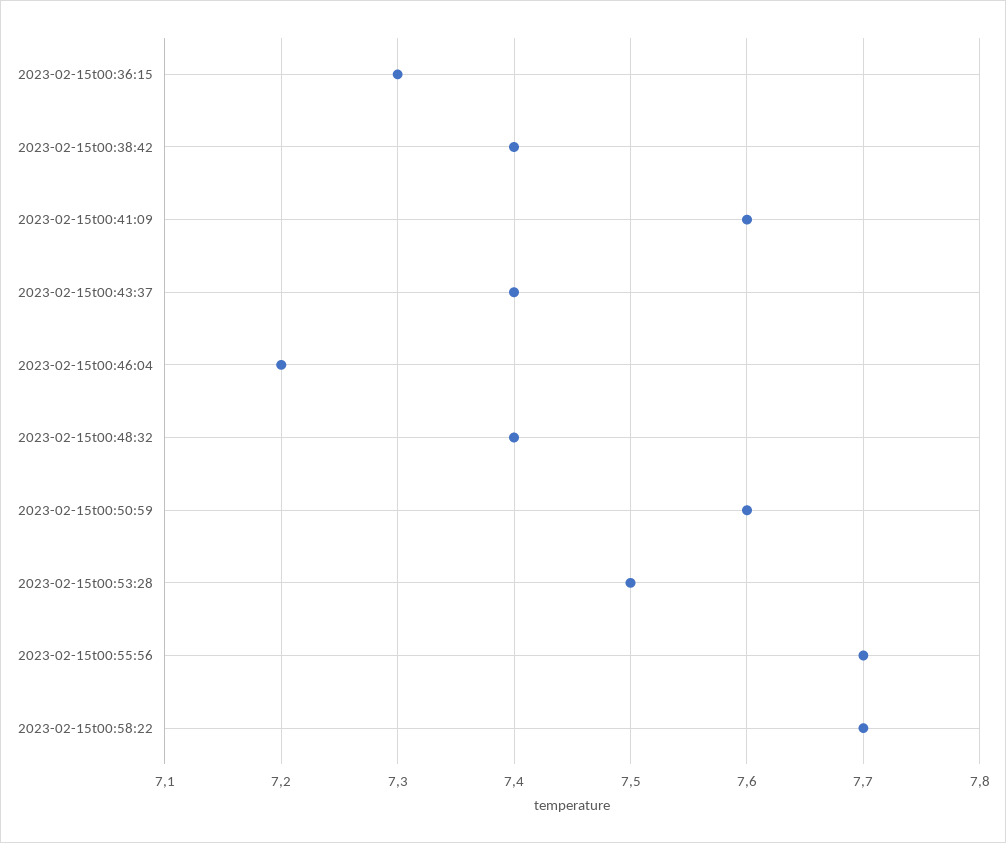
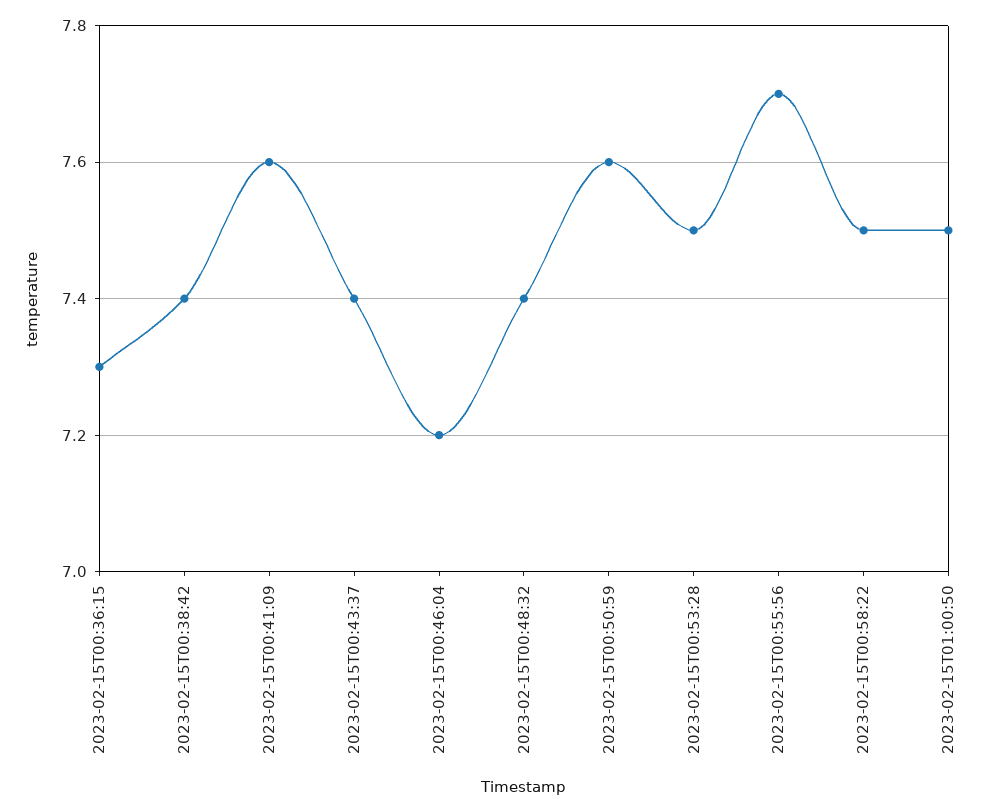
2023-02-15t00:58:22: 7.7 -> 7.5
2023-02-15T01:00:50: none -> 7.5

